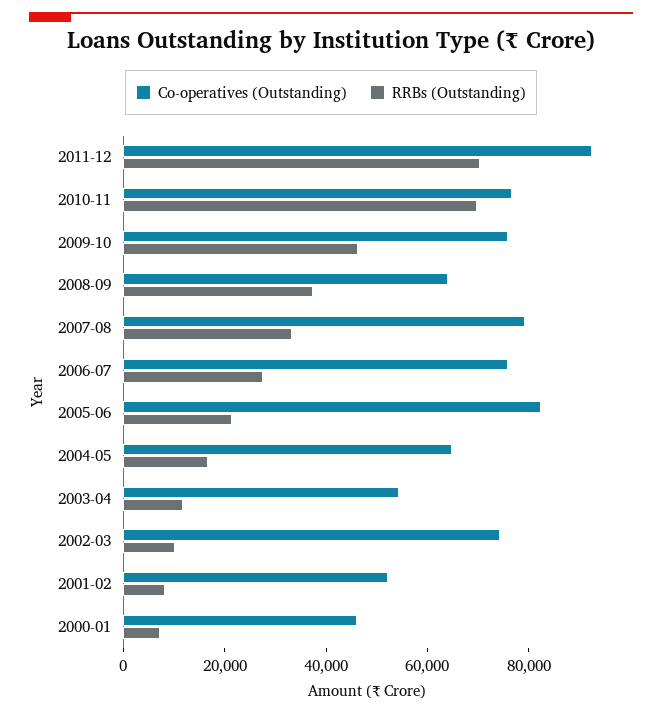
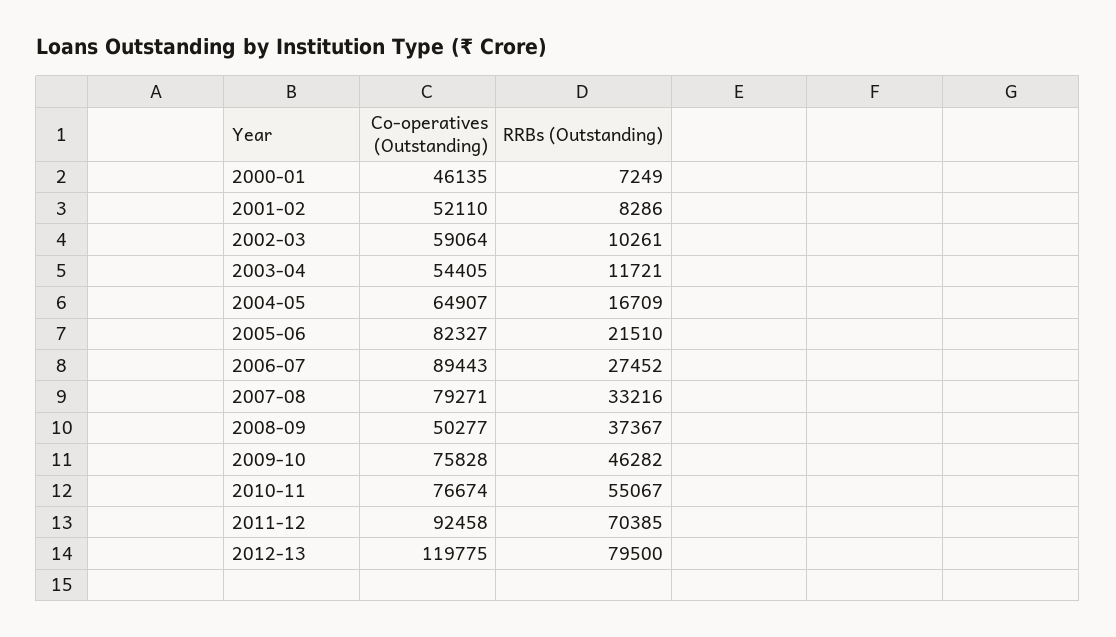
RRBs (Outstanding), 2010-11: 70000 -> 55067
Co-operatives (Outstanding), 2008-09: 65000 -> 50277
Co-operatives (Outstanding), 2006-07: 75000 -> 89443
Co-operatives (Outstanding), 2002-03: 75000 -> 59064
Co-operatives (Outstanding), 2012-13: none -> 119775
RRBs (Outstanding), 2012-13: none -> 79500

